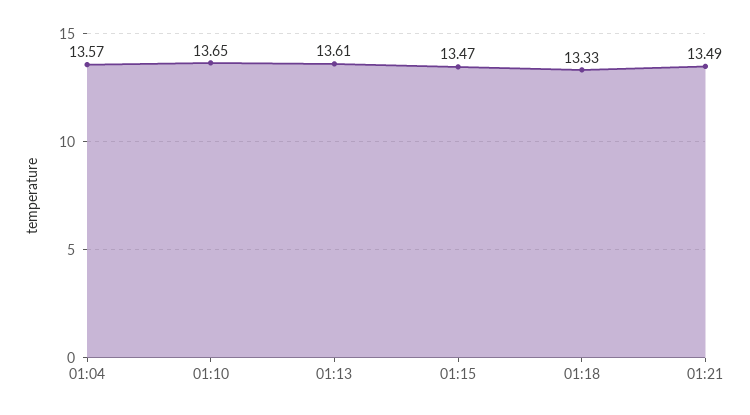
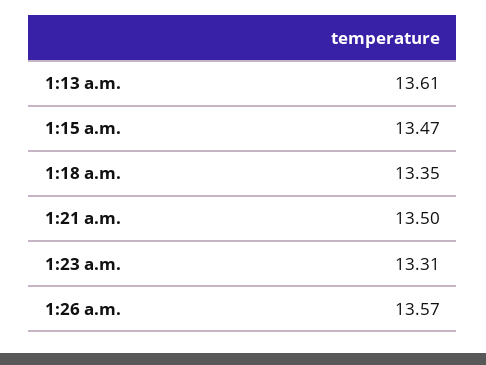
01:04: 13.57 -> none
01:10: 13.65 -> none
01:18: 13.33 -> 13.35
01:21: 13.49 -> 13.5
1:23 a.m.: none -> 13.31
1:26 a.m.: none -> 13.57

